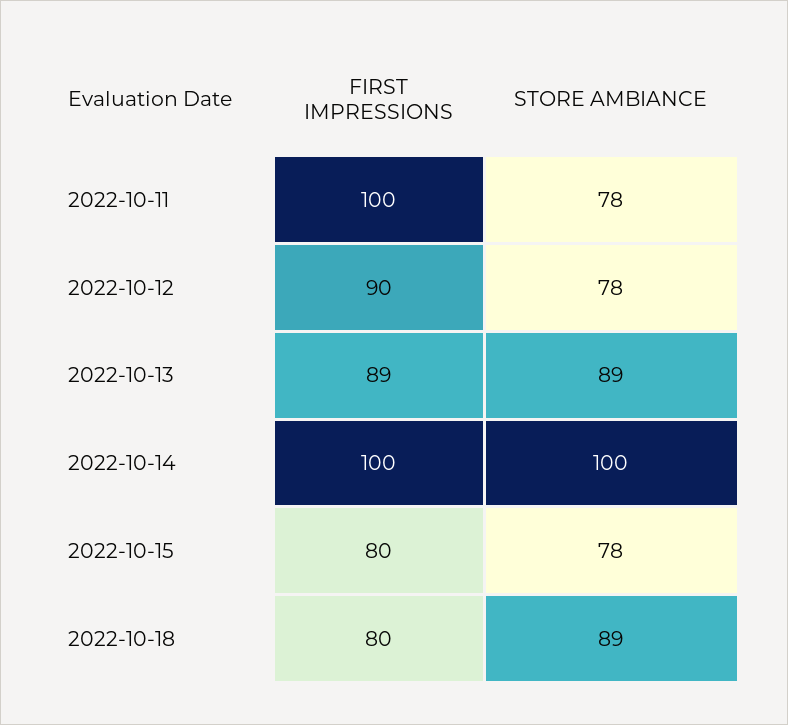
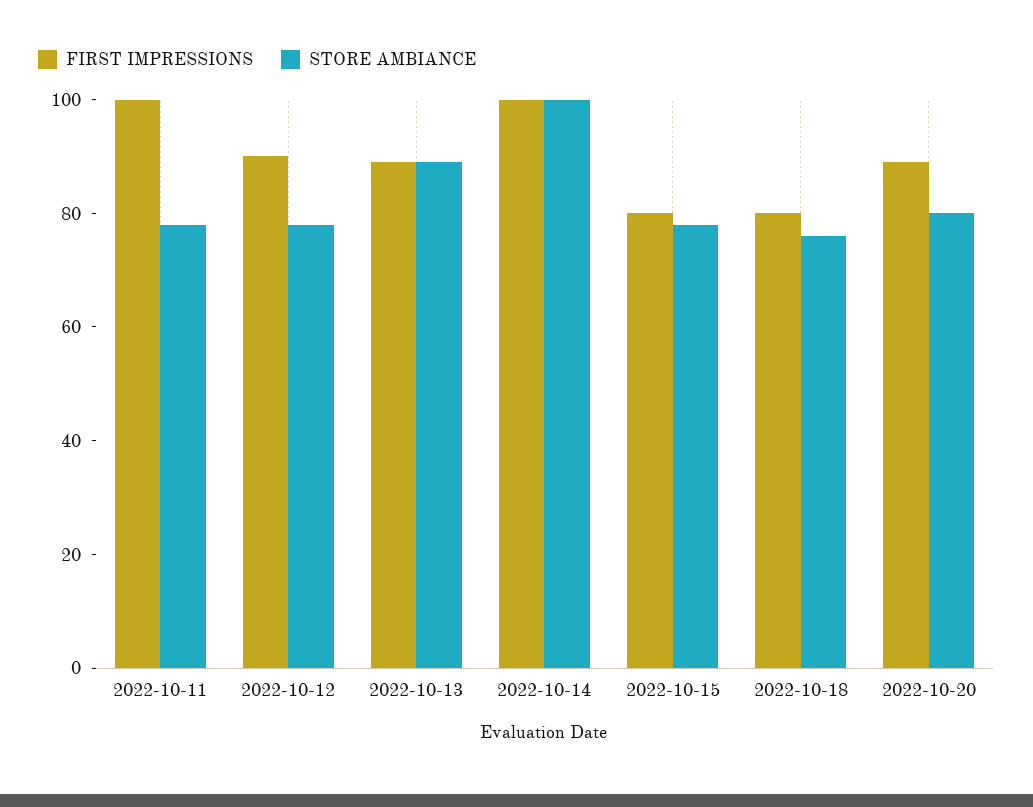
STORE AMBIANCE, 2022-10-18: 89 -> 75
FIRST IMPRESSIONS, 2022-10-20: none -> 90
STORE AMBIANCE, 2022-10-20: none -> 80

